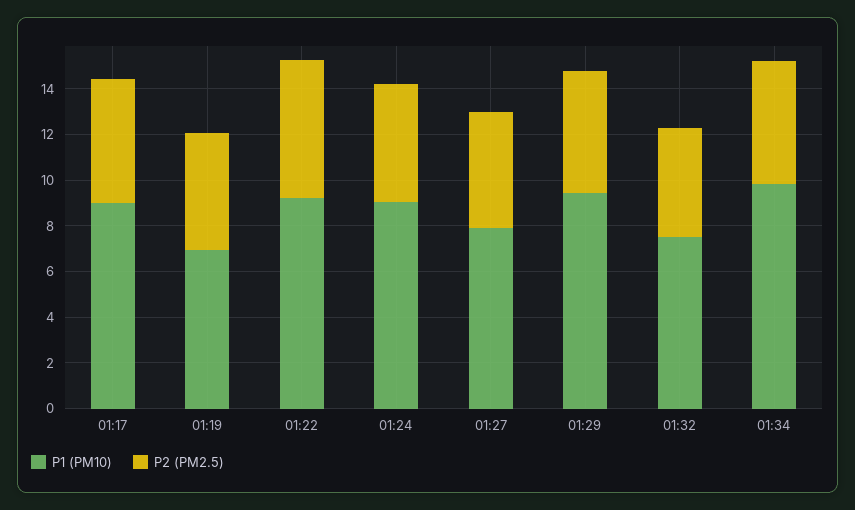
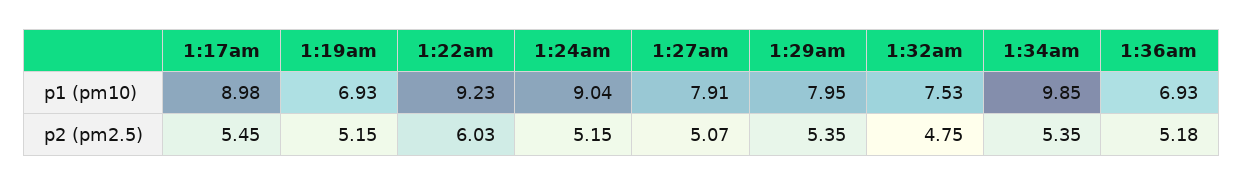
P1 (PM10), 01:29: 9.5 -> 7.95
P1 (PM10), 1:36am: none -> 6.93
P2 (PM2.5), 1:36am: none -> 5.18

